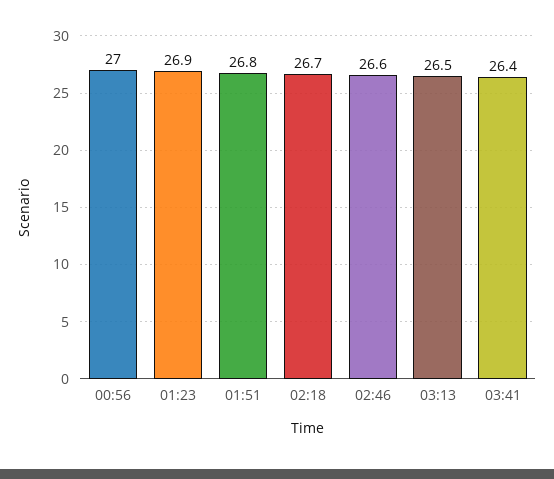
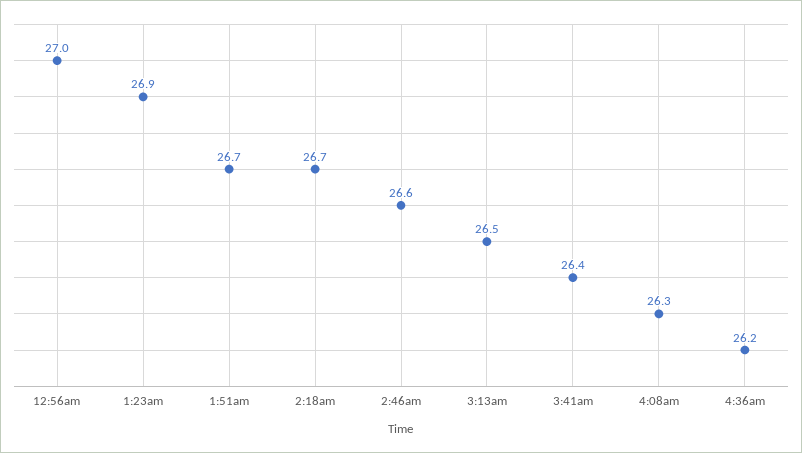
01:51: 26.8 -> 26.7
4:08am: none -> 26.3
4:36am: none -> 26.2

